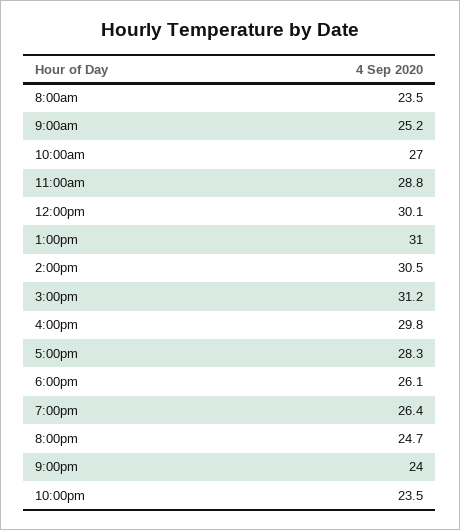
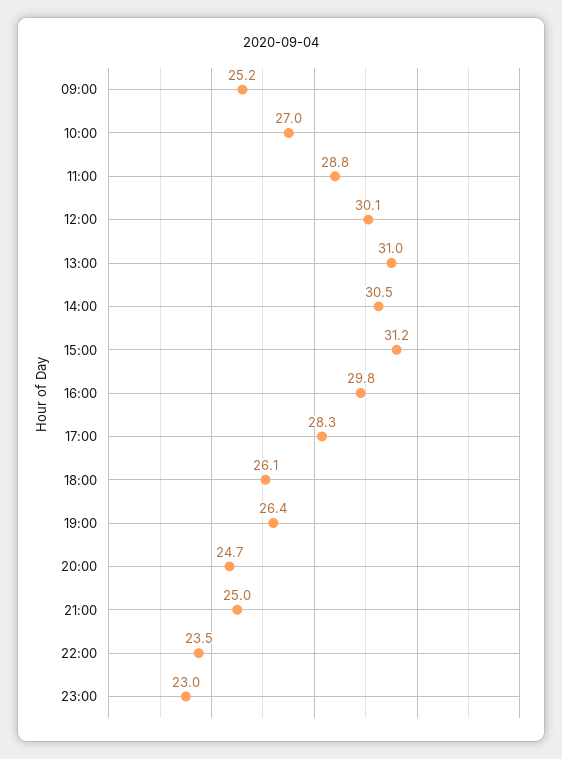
8:00am: 23.5 -> none
9:00pm: 24 -> 25
23:00: none -> 23

